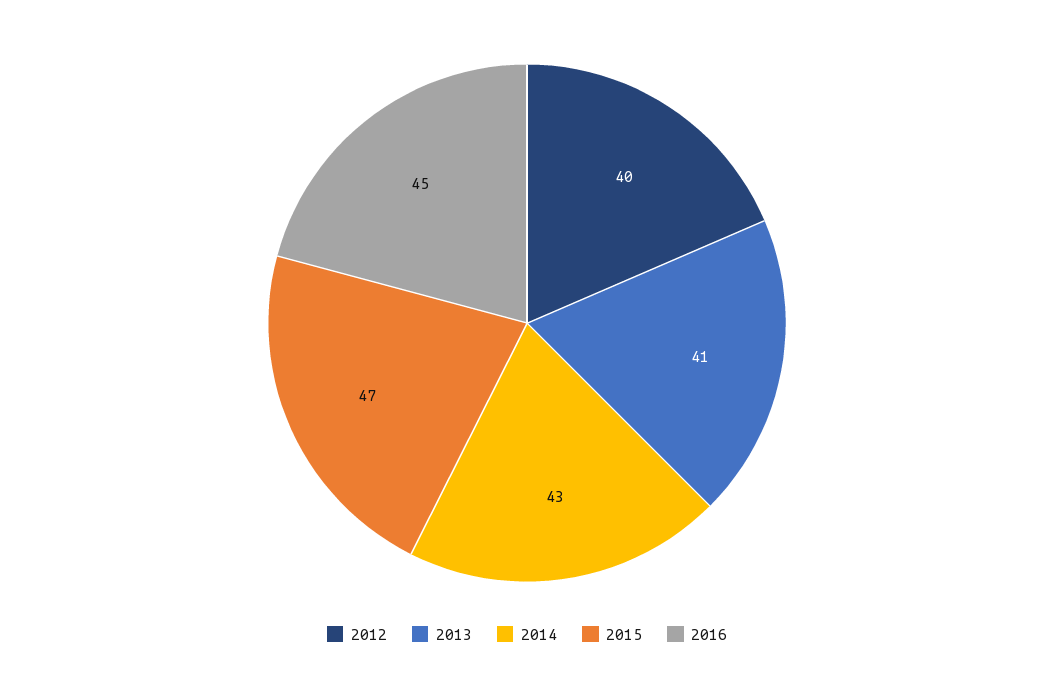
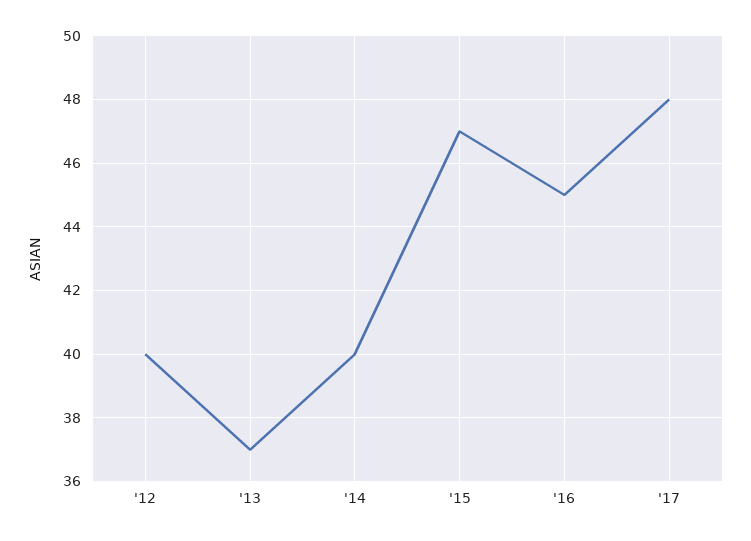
2013: 41 -> 37
2014: 43 -> 40
'17: none -> 48

